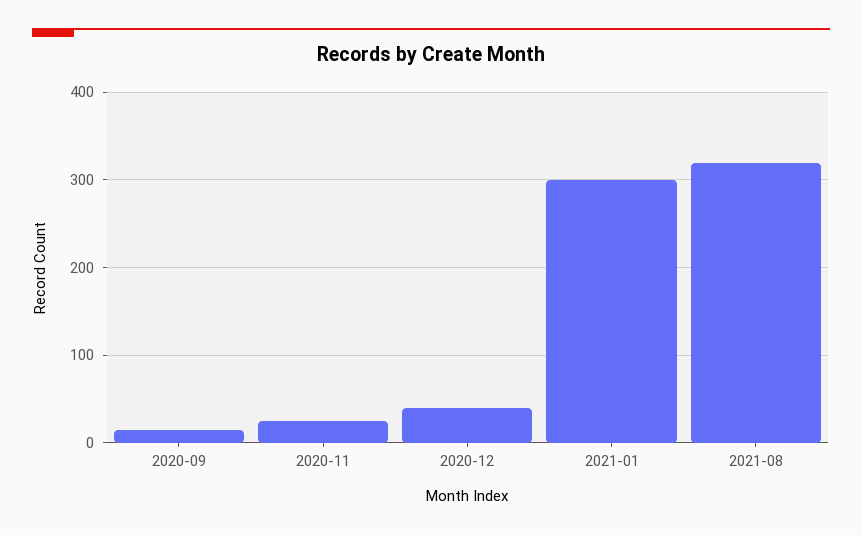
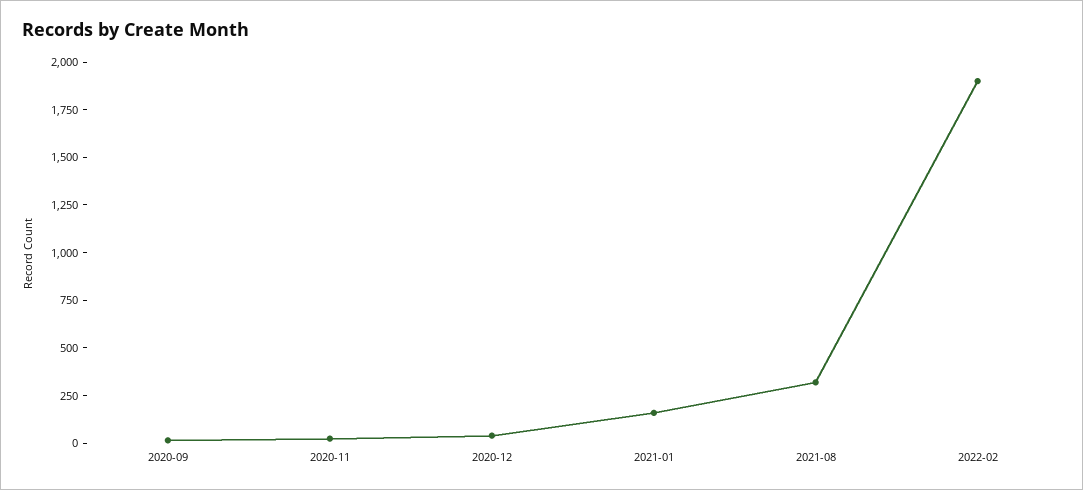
2021-01: 300 -> 150
2022-02: none -> 1900

